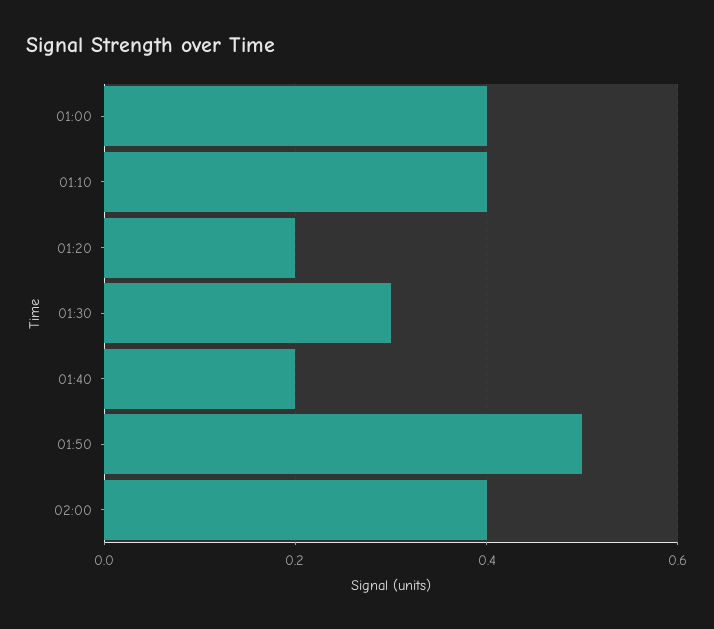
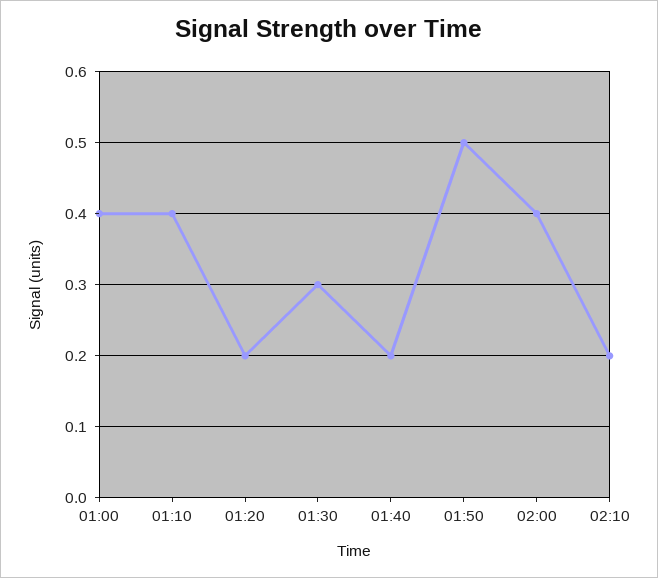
02:10: none -> 0.2

